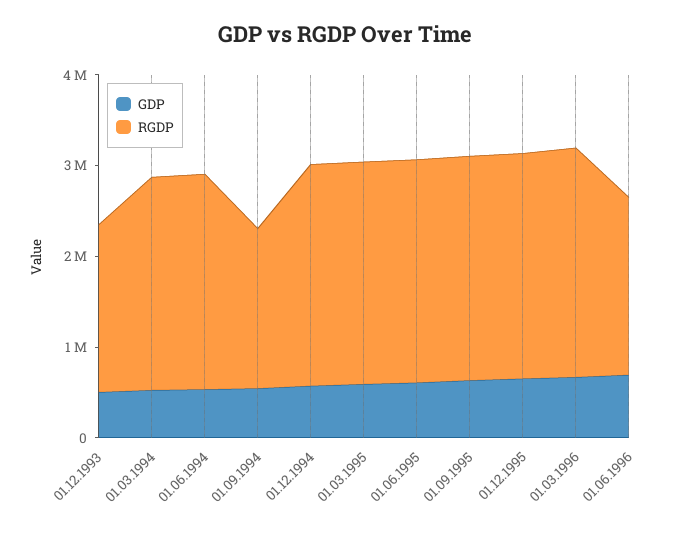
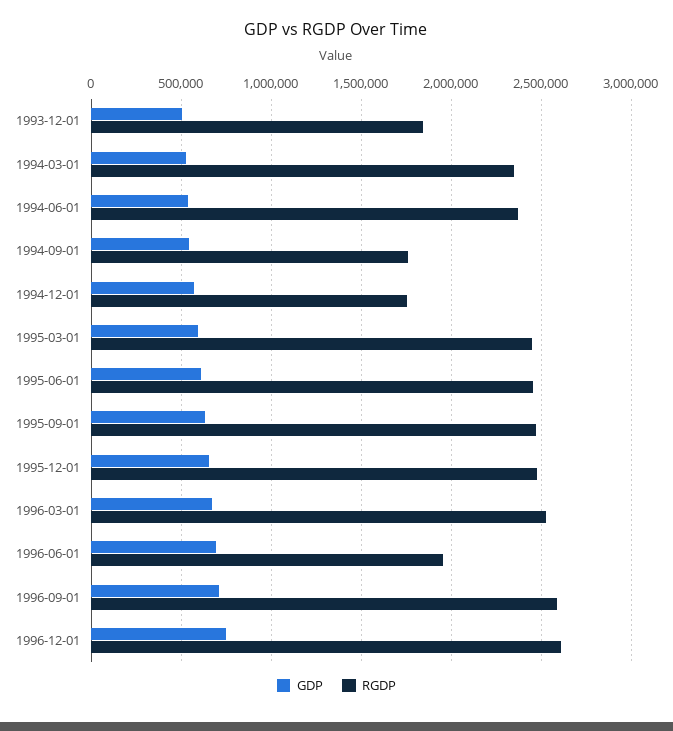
RGDP, 01.12.1994: 2400000 -> 1750000
GDP, 1996-09-01: none -> 700000
RGDP, 1996-09-01: none -> 2600000
GDP, 1996-12-01: none -> 750000
RGDP, 1996-12-01: none -> 2600000

